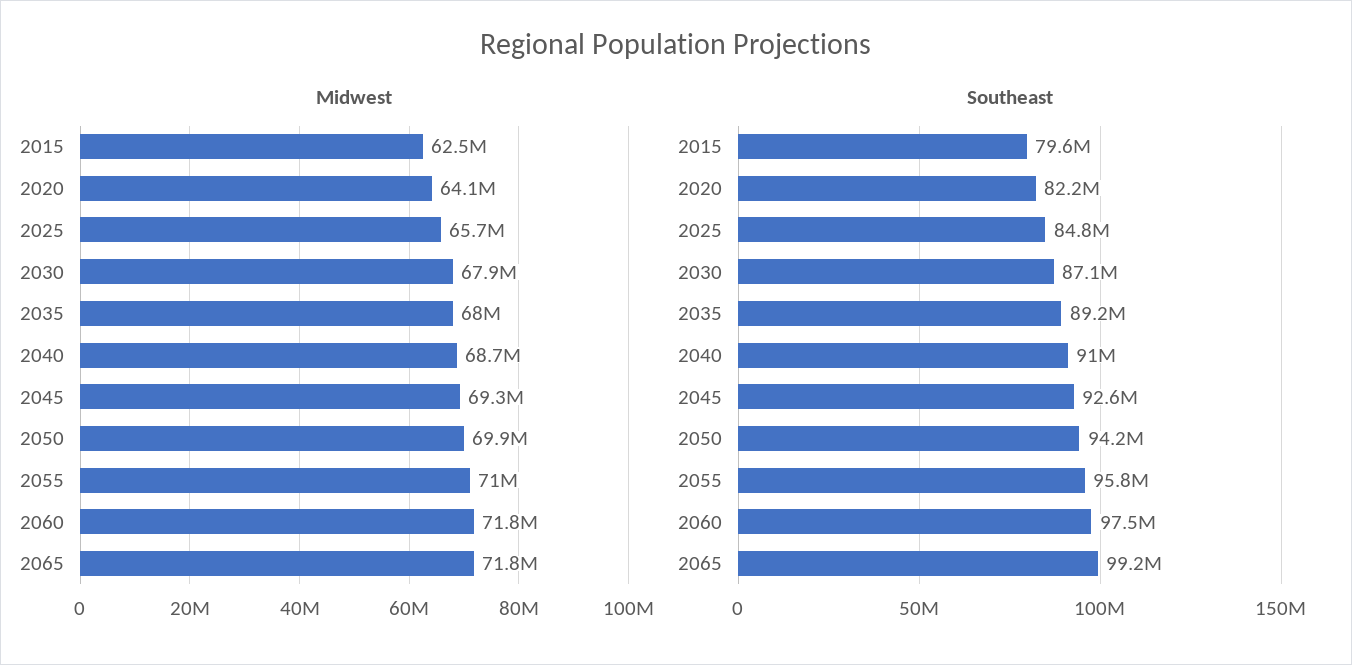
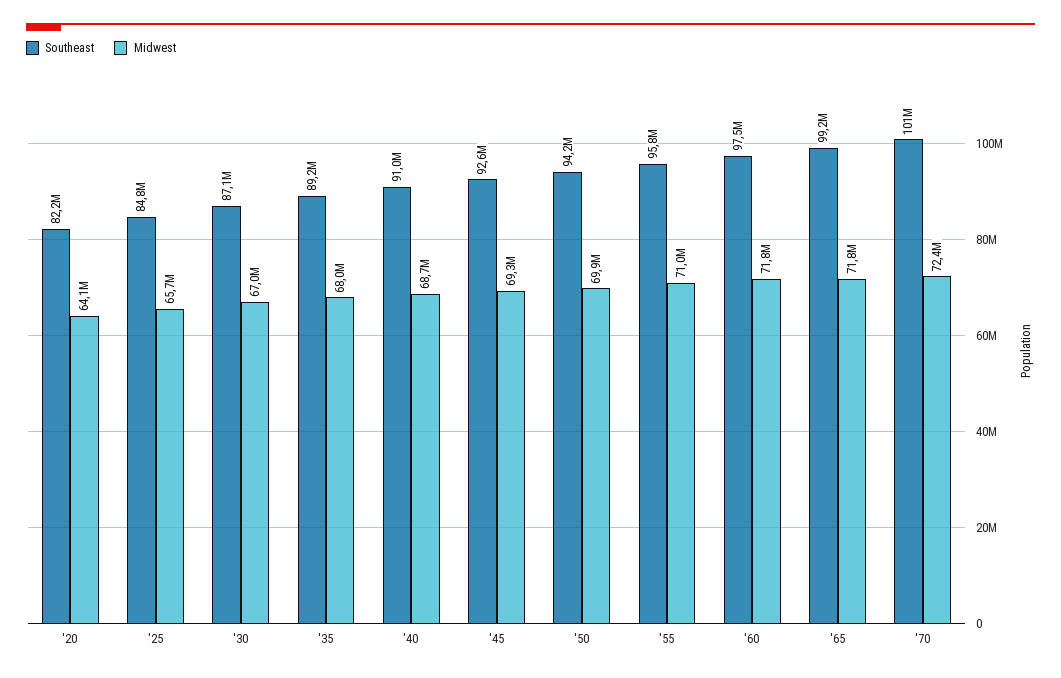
Midwest, 2015: 62500000 -> none
Midwest, 2030: 67900000 -> 67000000
Southeast, 2015: 79600000 -> none
Southeast, '70: none -> 101000000
Midwest, '70: none -> 72400000

